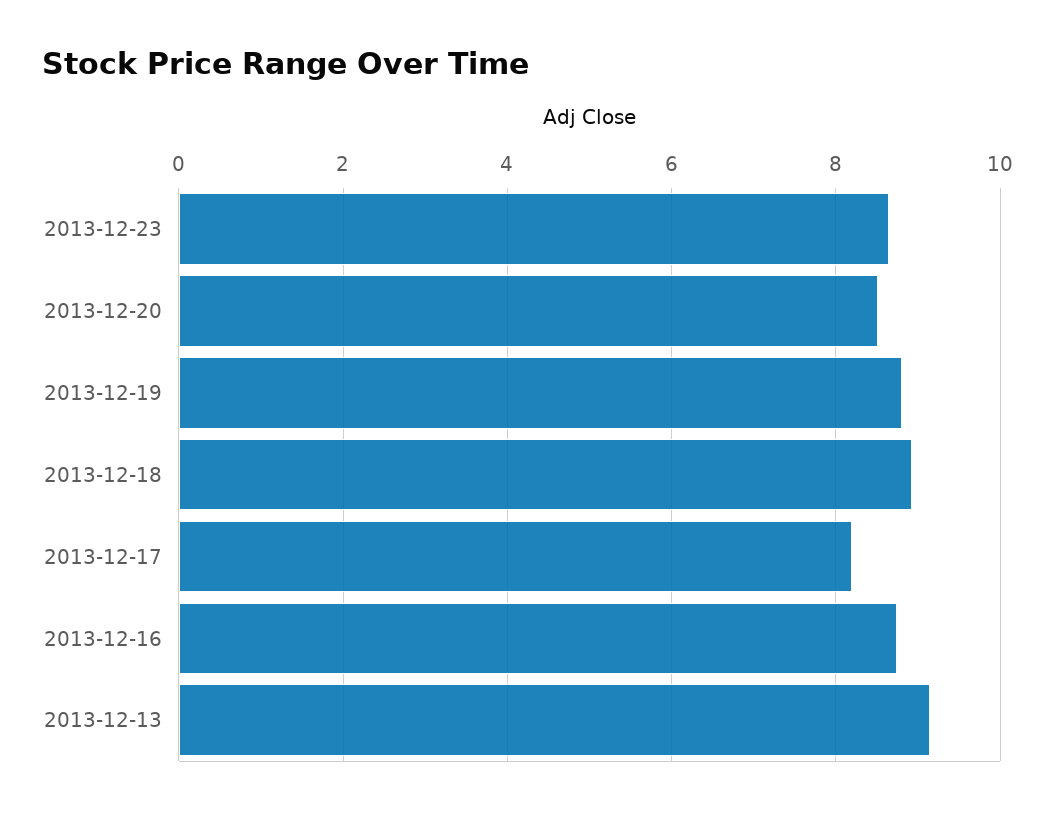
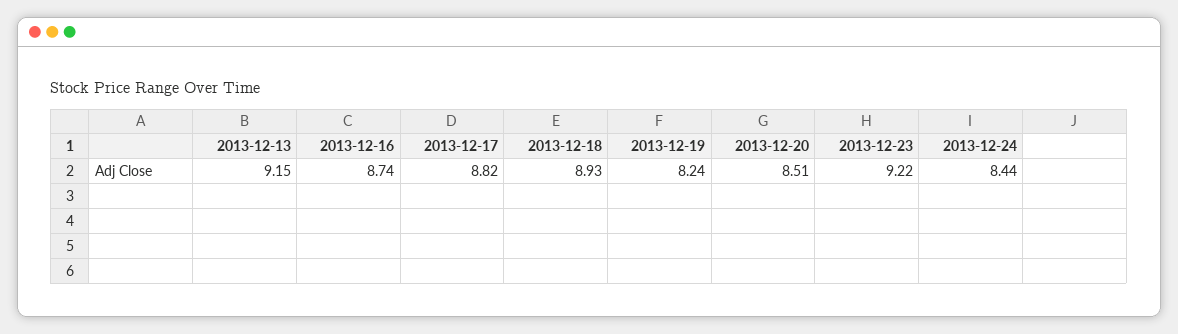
2013-12-23: 8.6 -> 9.22
2013-12-19: 8.8 -> 8.24
2013-12-17: 8.2 -> 8.82
2013-12-24: none -> 8.44

